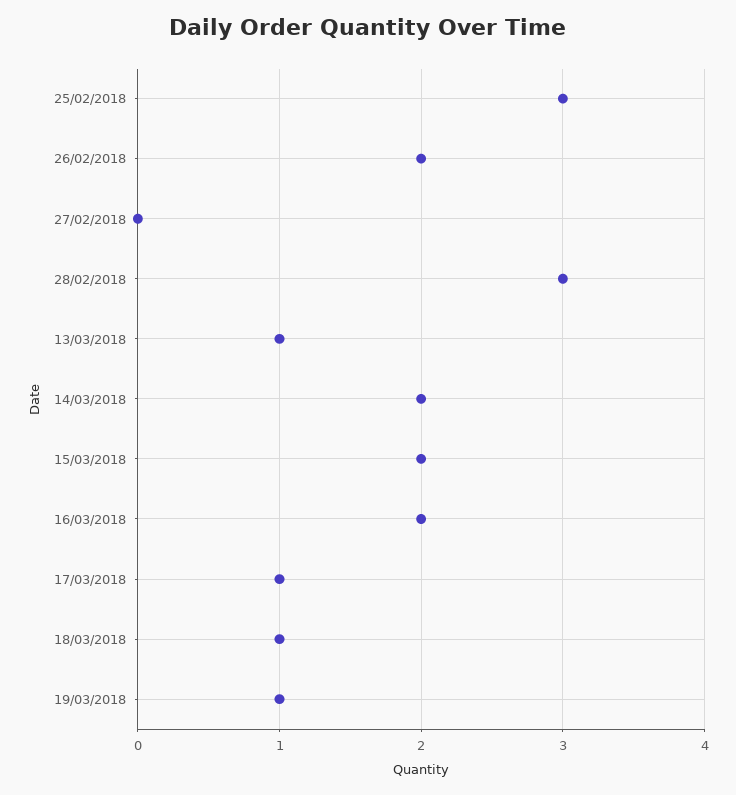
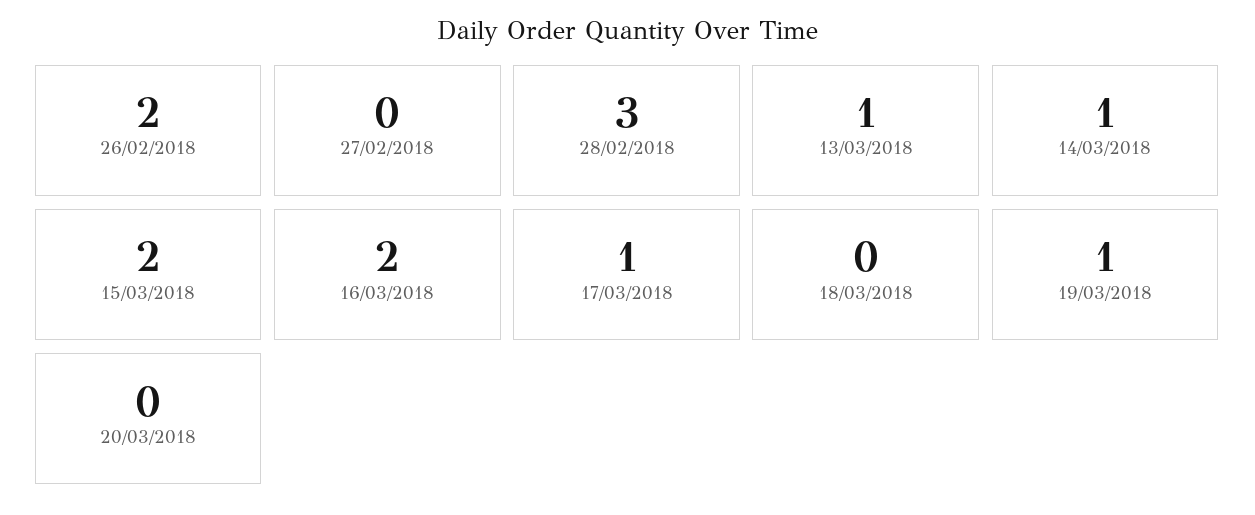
25/02/2018: 3 -> none
14/03/2018: 2 -> 1
18/03/2018: 1 -> 0
20/03/2018: none -> 0

